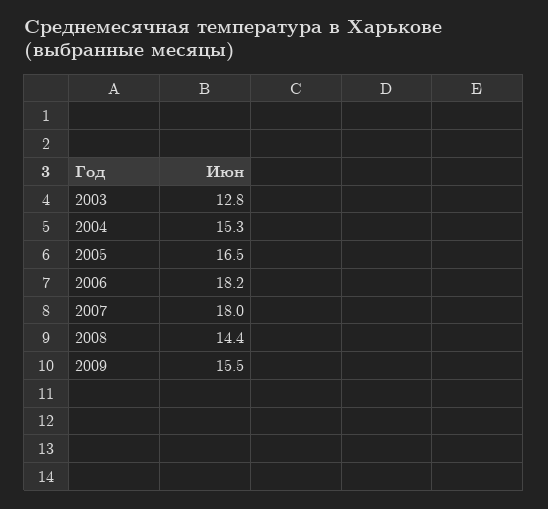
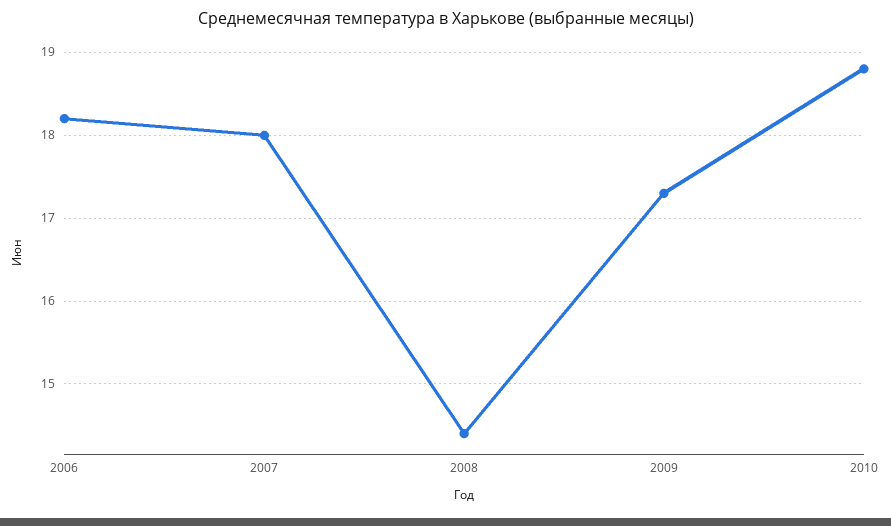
2003: 12.8 -> none
2004: 15.3 -> none
2005: 16.5 -> none
2009: 15.5 -> 17.3
2010: none -> 18.8

